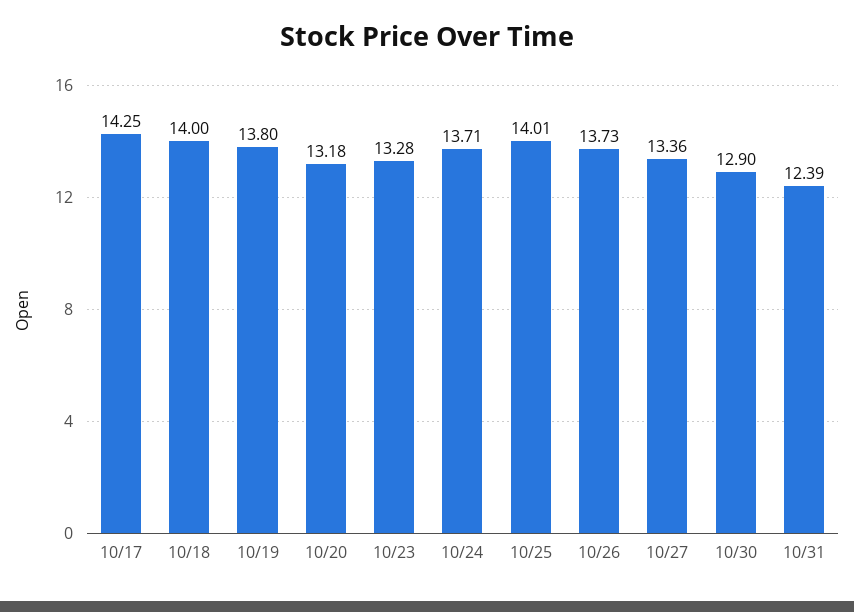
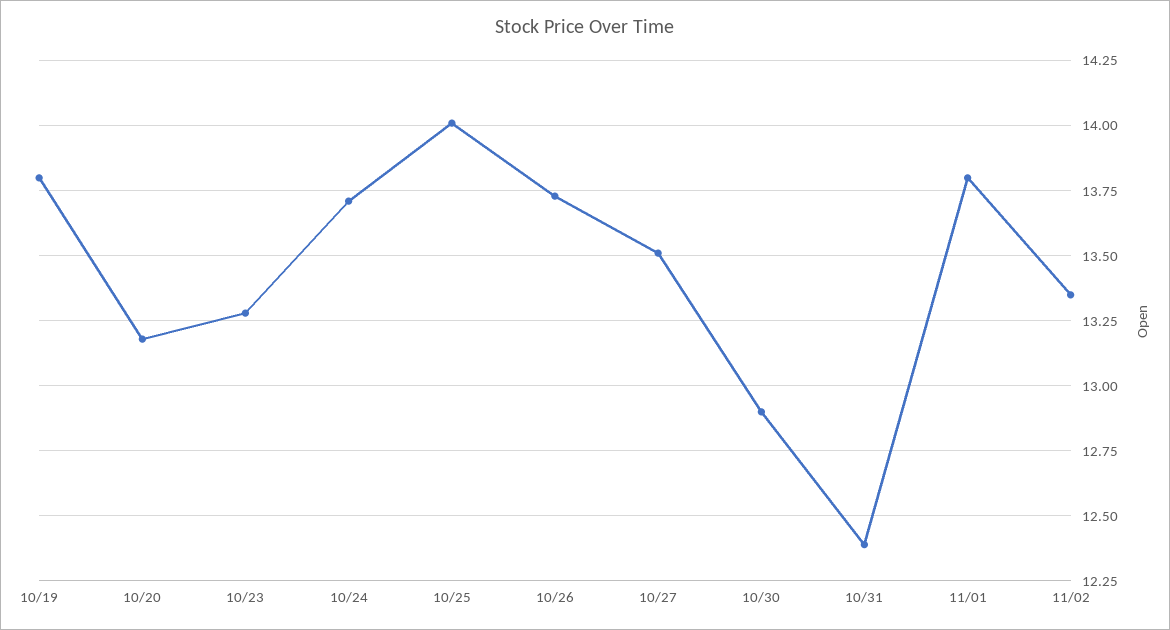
10/17: 14.25 -> none
10/18: 14 -> none
10/27: 13.36 -> 13.5
11/01: none -> 13.8
11/02: none -> 13.35

